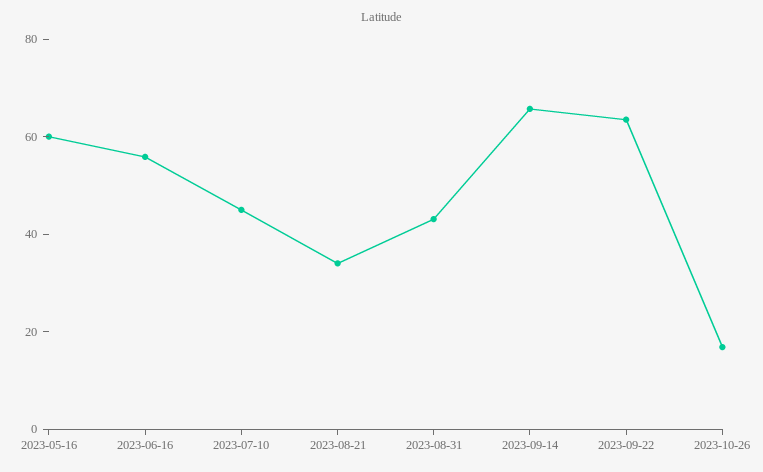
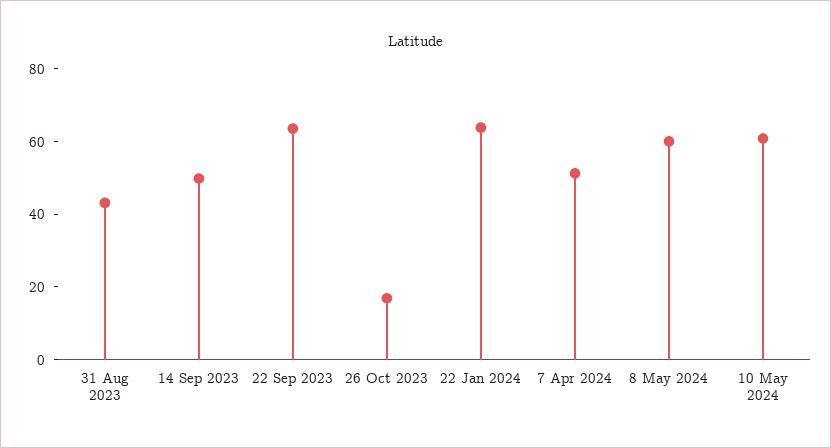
2023-05-16: 60 -> none
2023-06-16: 55 -> none
2023-07-10: 45 -> none
2023-08-21: 35 -> none
2023-09-14: 65 -> 50
22 Jan 2024: none -> 65
7 Apr 2024: none -> 50
8 May 2024: none -> 60
10 May 2024: none -> 60

